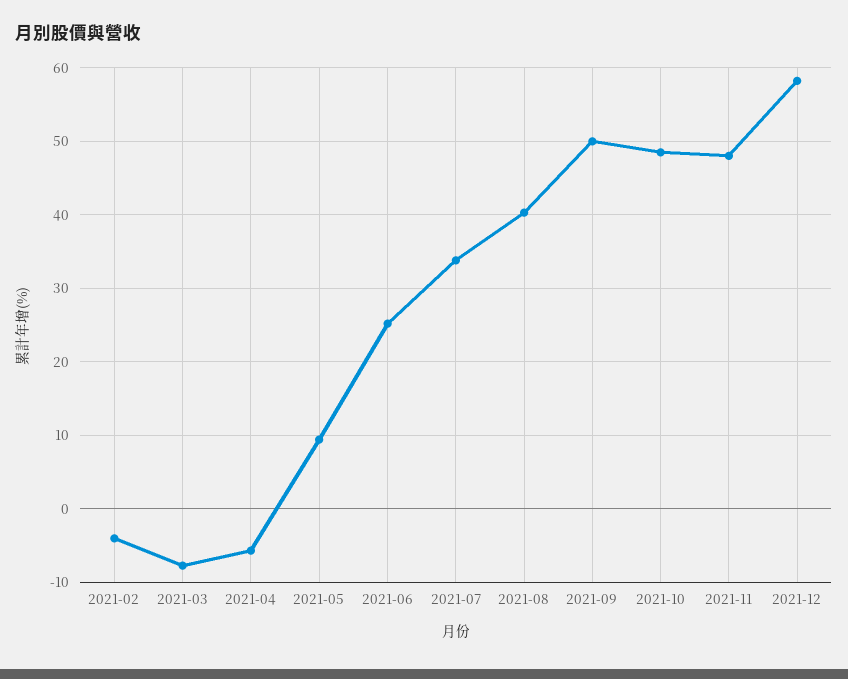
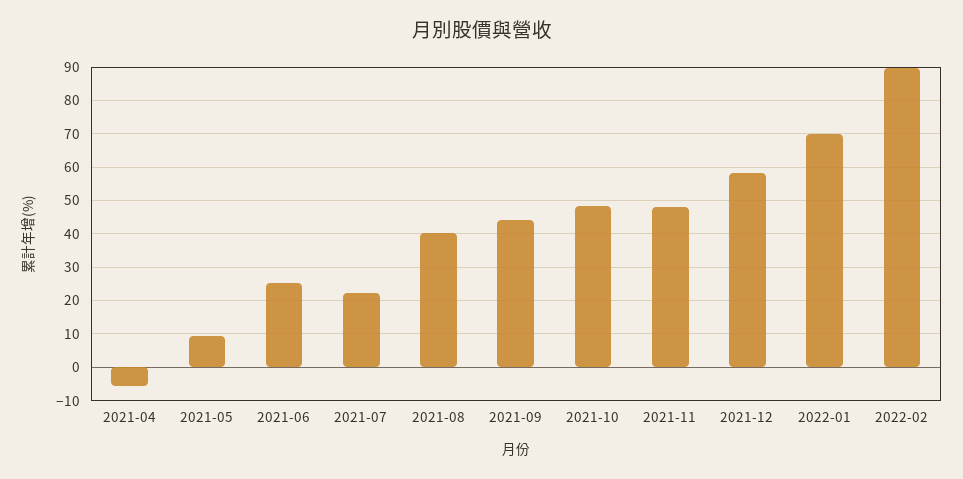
2021-02: -4 -> none
2021-03: -8 -> none
2021-07: 34 -> 22
2021-09: 50 -> 44
2022-01: none -> 70
2022-02: none -> 90

